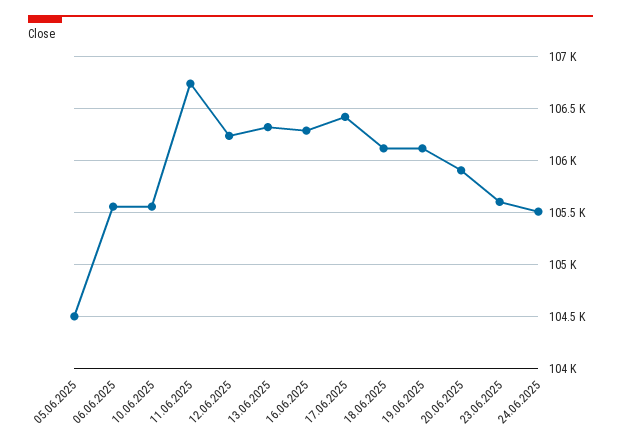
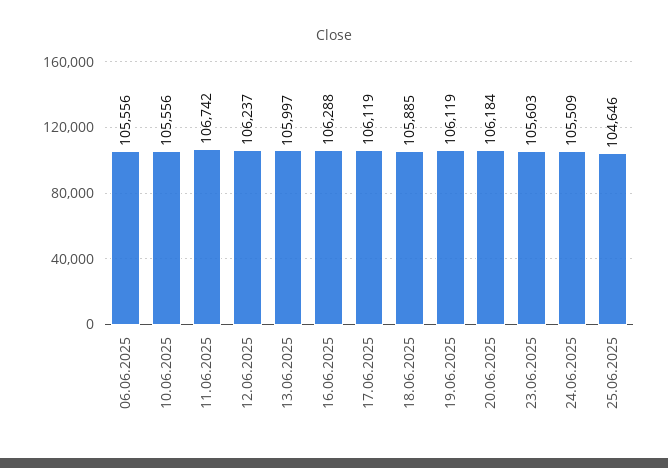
05.06.2025: 104500 -> none
13.06.2025: 106300 -> 105997
17.06.2025: 106400 -> 106119
18.06.2025: 106100 -> 105885
20.06.2025: 105900 -> 106184
25.06.2025: none -> 104646

